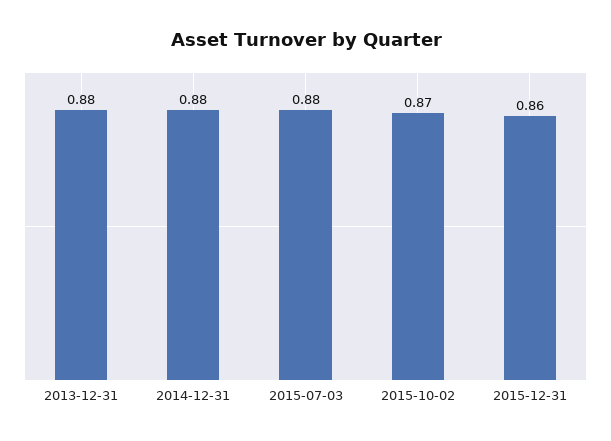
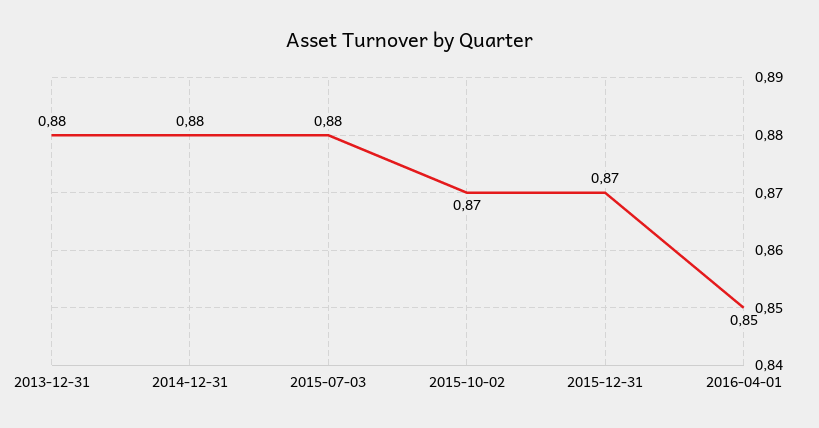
2015-12-31: 0.86 -> 0.87
2016-04-01: none -> 0.85

